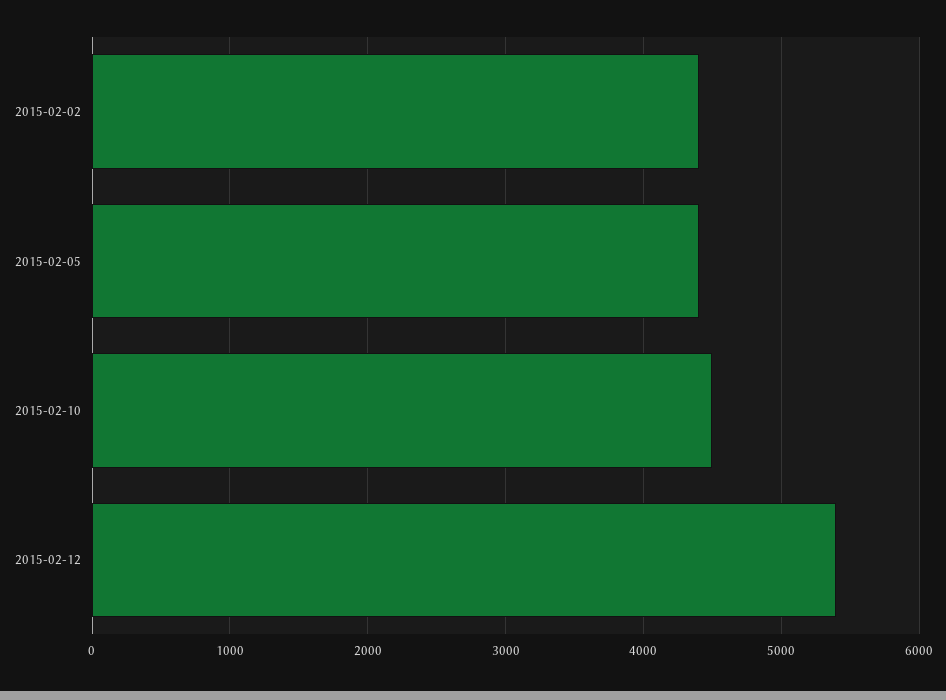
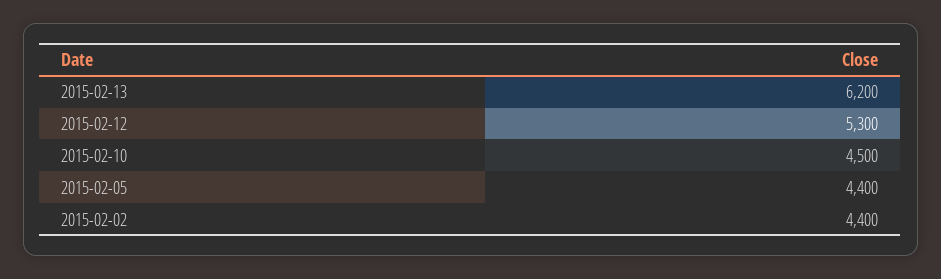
2015-02-12: 5400 -> 5300
2015-02-13: none -> 6200

